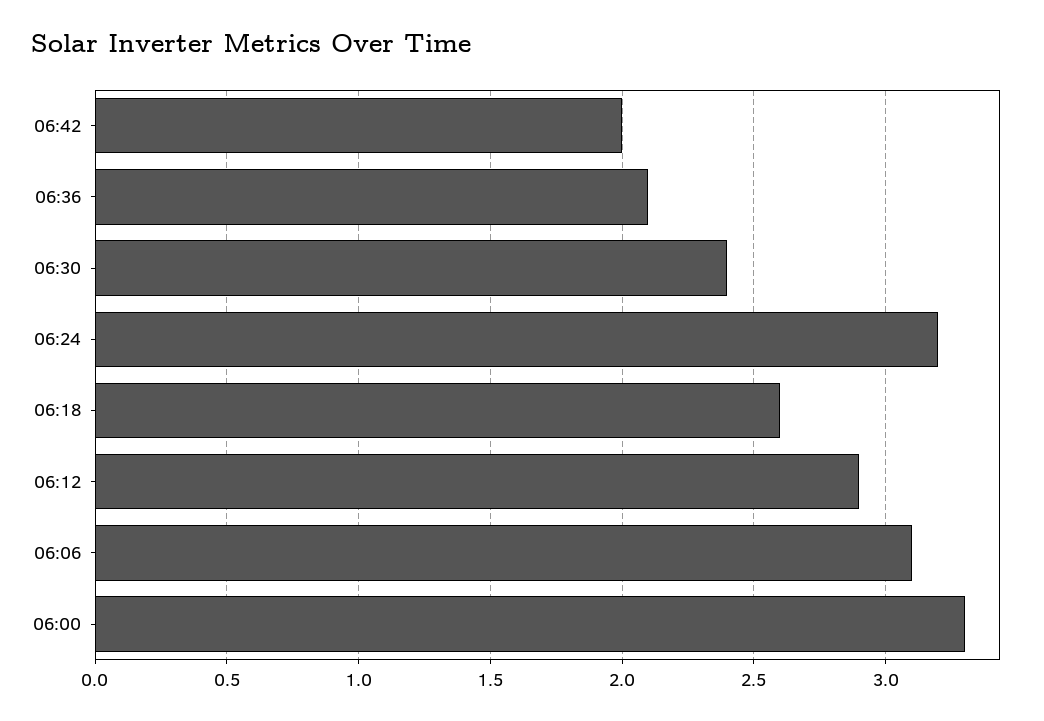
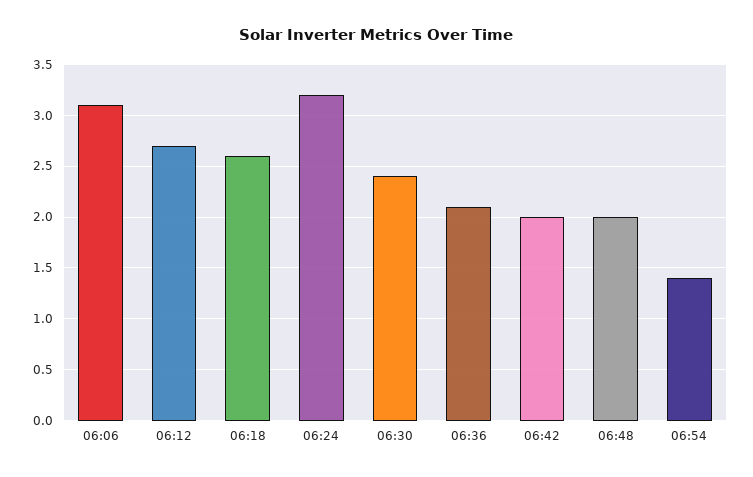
06:12: 2.9 -> 2.7
06:00: 3.3 -> none
06:48: none -> 2
06:54: none -> 1.4

